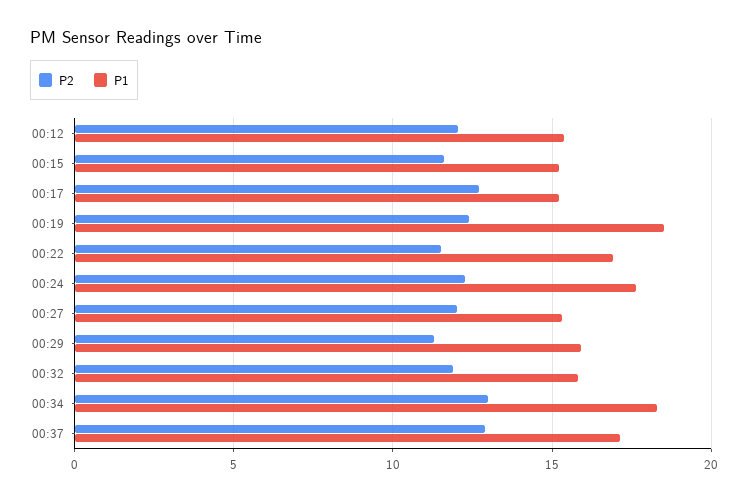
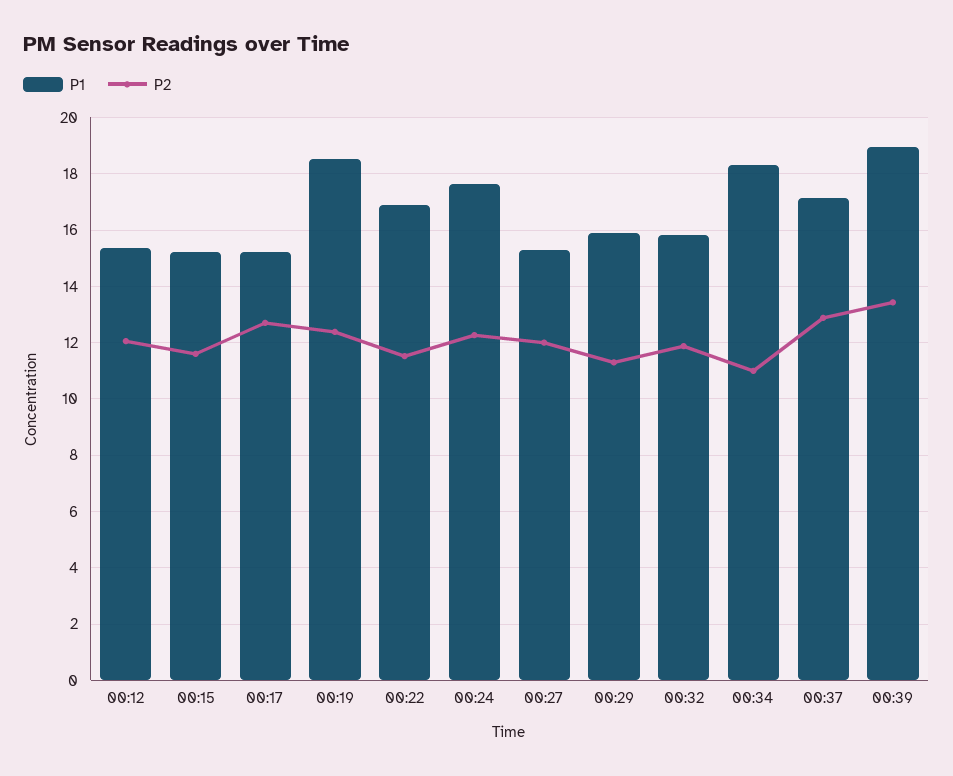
P2, 00:34: 13 -> 11
P1, 00:39: none -> 19
P2, 00:39: none -> 13.5

